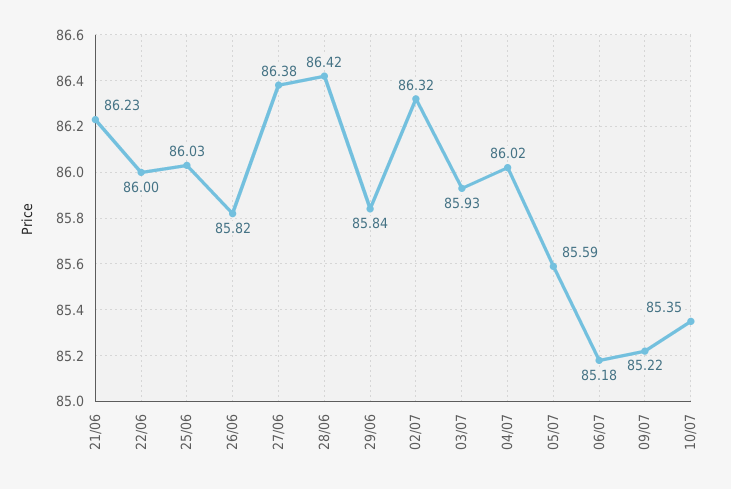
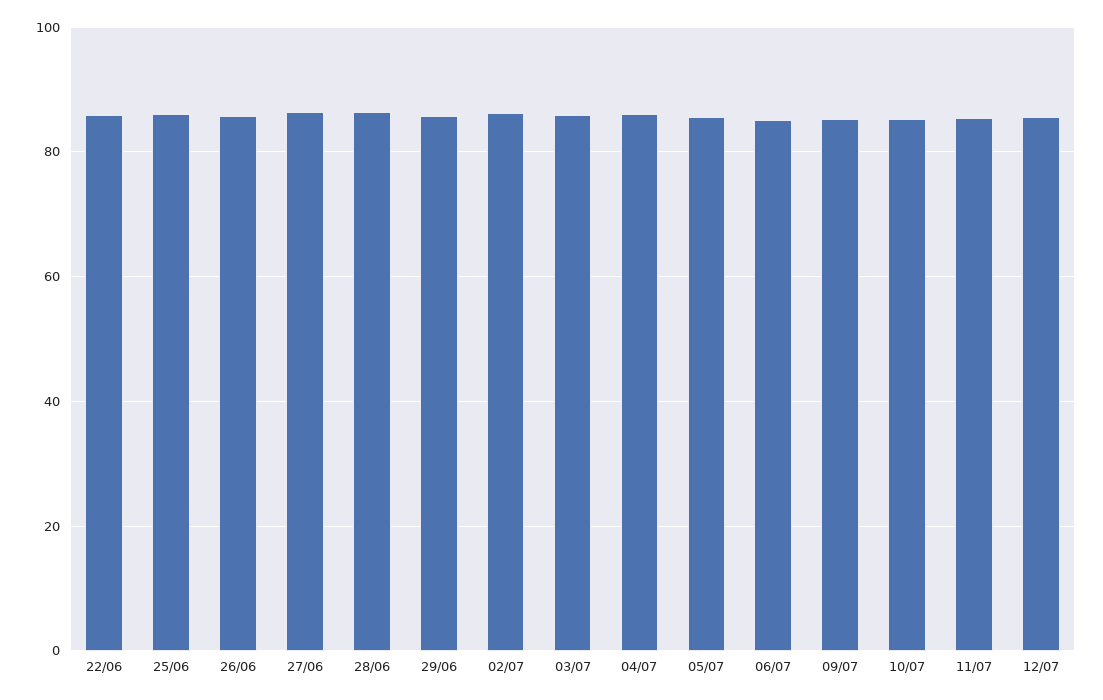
21/06: 86.23 -> none
11/07: none -> 86
12/07: none -> 86

